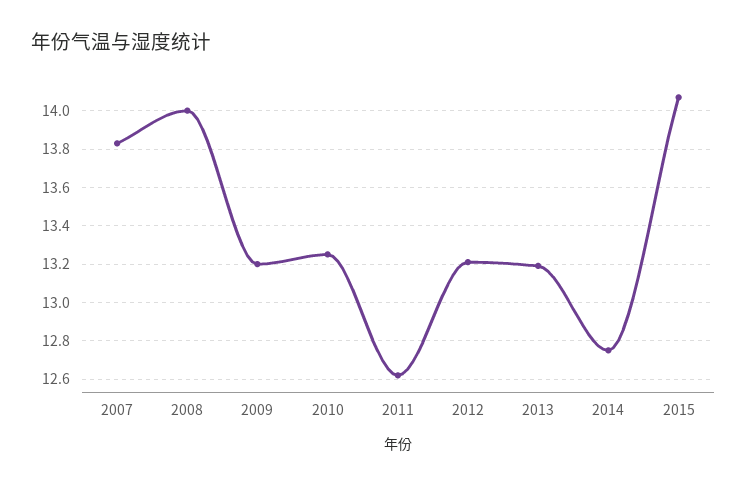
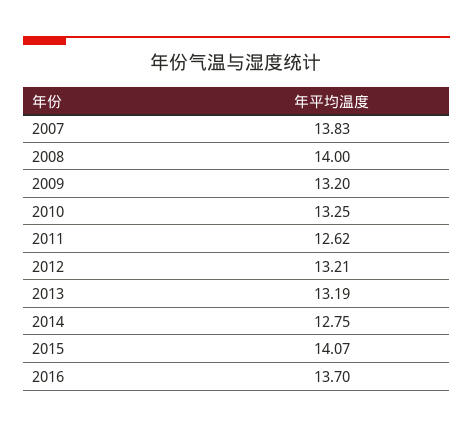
2016: none -> 13.7

